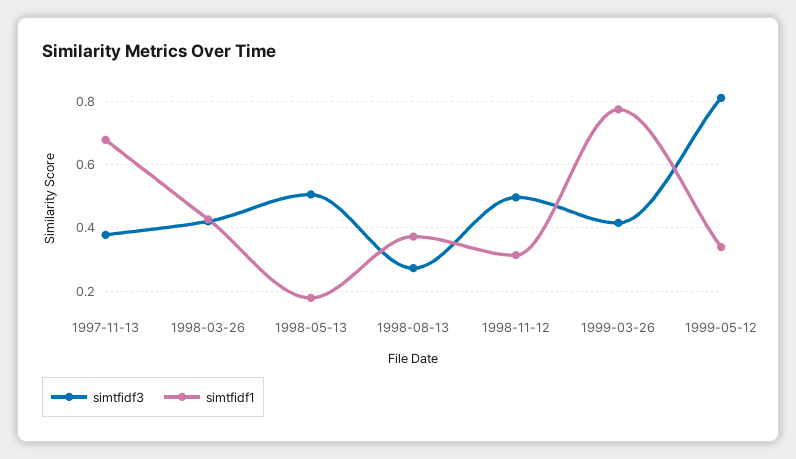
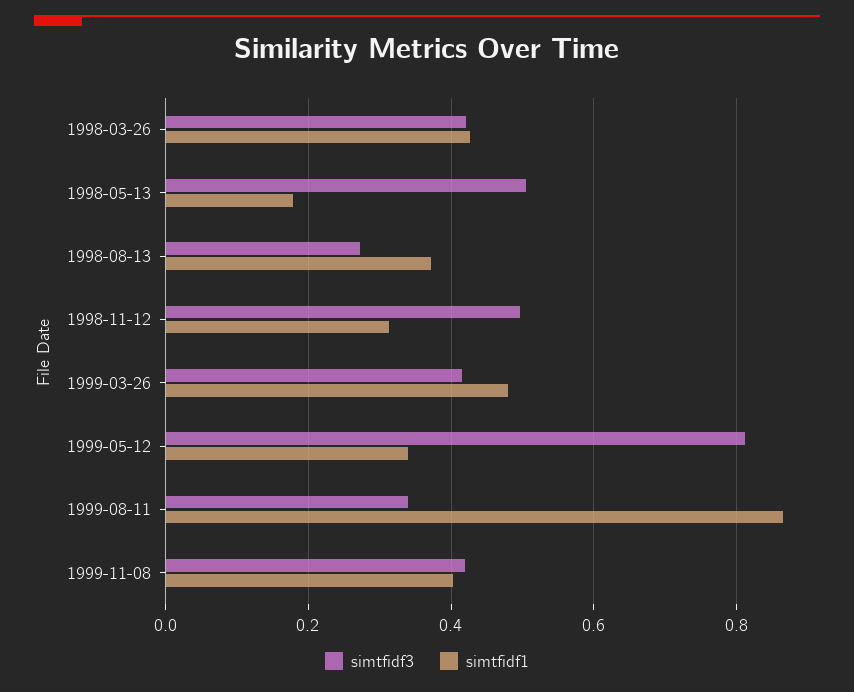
simtfidf3, 1997-11-13: 0.38 -> none
simtfidf1, 1997-11-13: 0.68 -> none
simtfidf1, 1999-03-26: 0.78 -> 0.48
simtfidf3, 1999-08-11: none -> 0.34
simtfidf1, 1999-08-11: none -> 0.86
simtfidf3, 1999-11-08: none -> 0.42
simtfidf1, 1999-11-08: none -> 0.4

